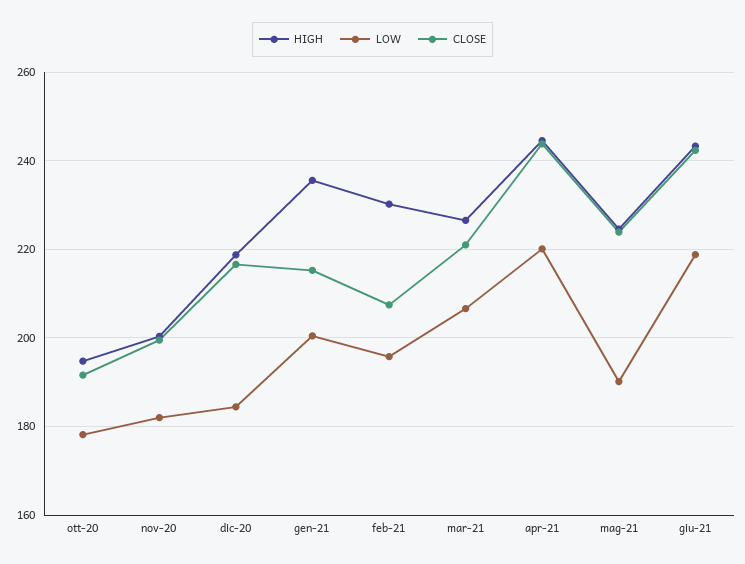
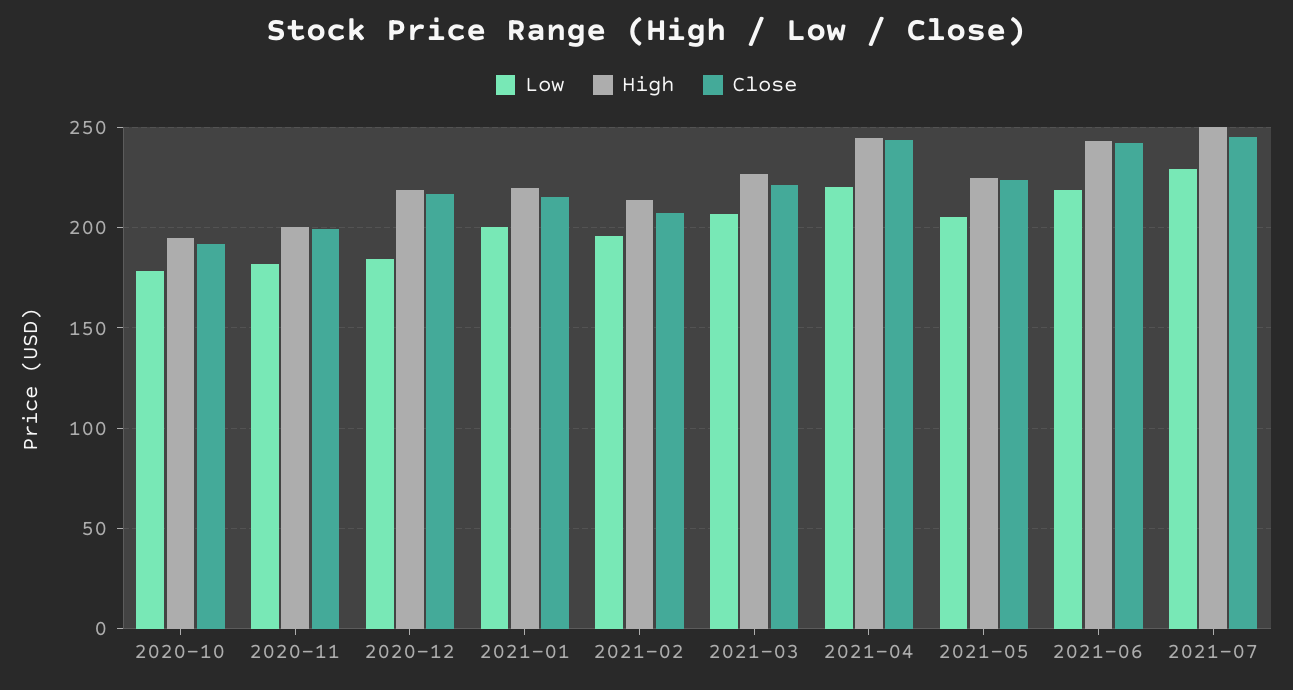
HIGH, gen-21: 236 -> 220
HIGH, feb-21: 230 -> 215
LOW, mag-21: 190 -> 205
LOW, 2021-07: none -> 230
HIGH, 2021-07: none -> 250
CLOSE, 2021-07: none -> 245

